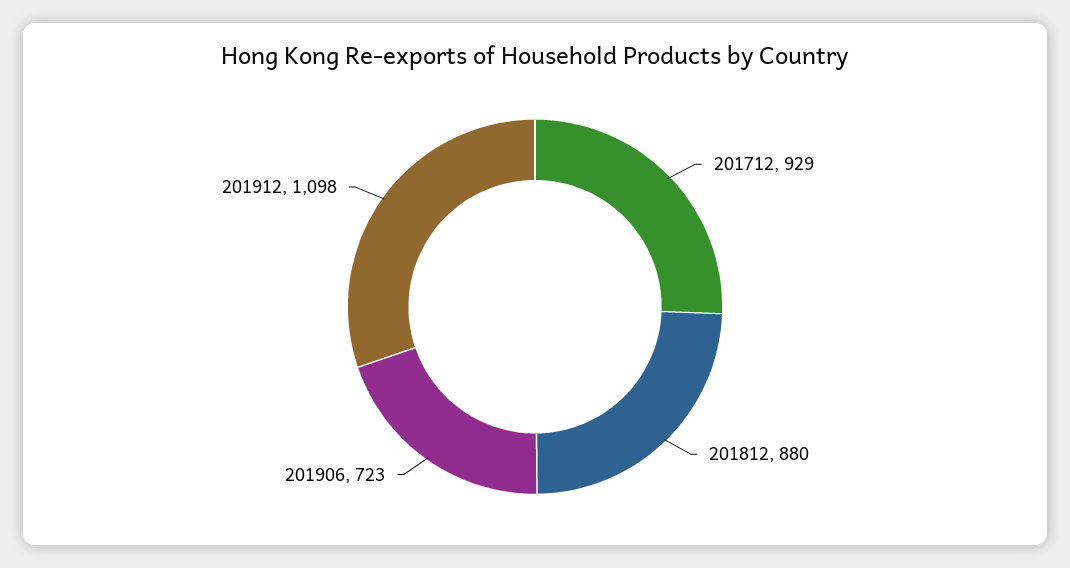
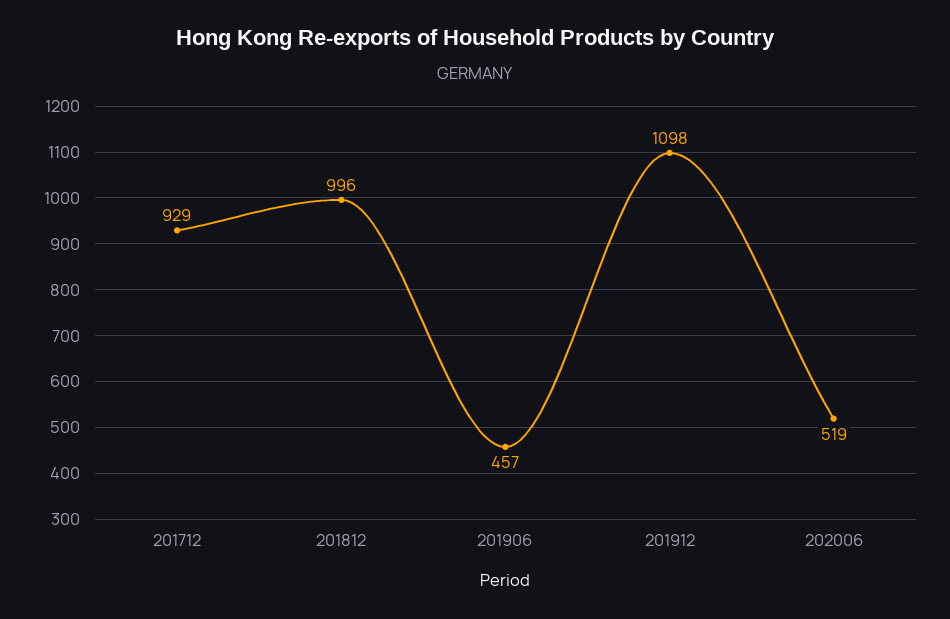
201812: 880 -> 996
201906: 723 -> 457
202006: none -> 519

